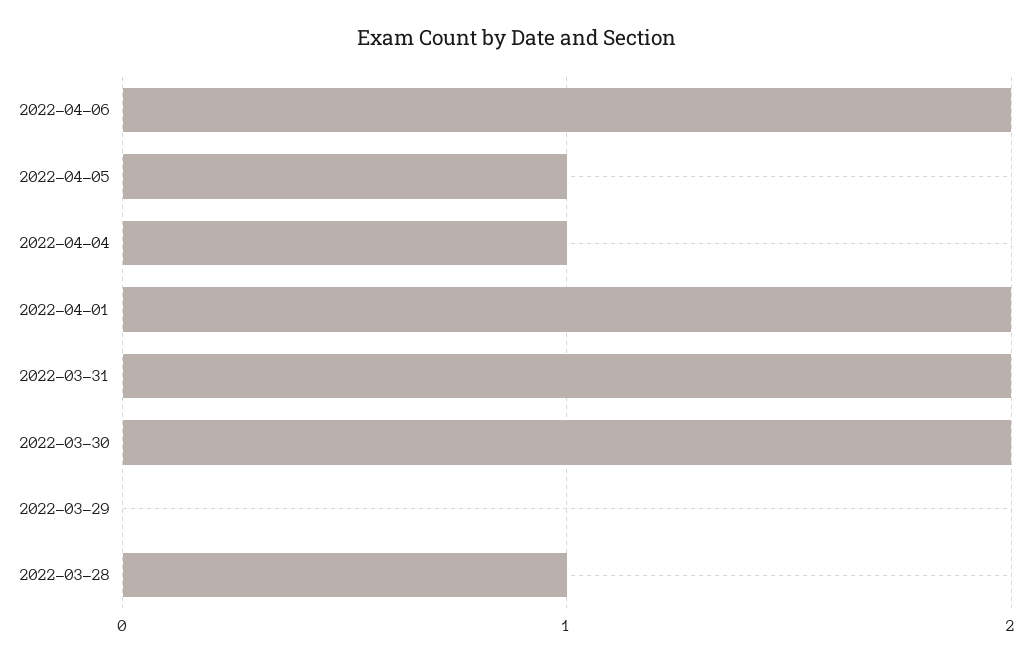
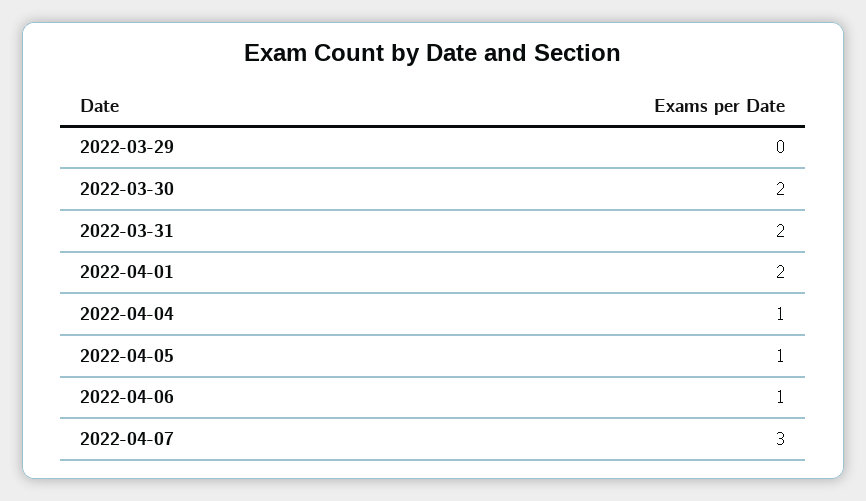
2022-04-06: 2 -> 1
2022-03-28: 1 -> none
2022-04-07: none -> 3

